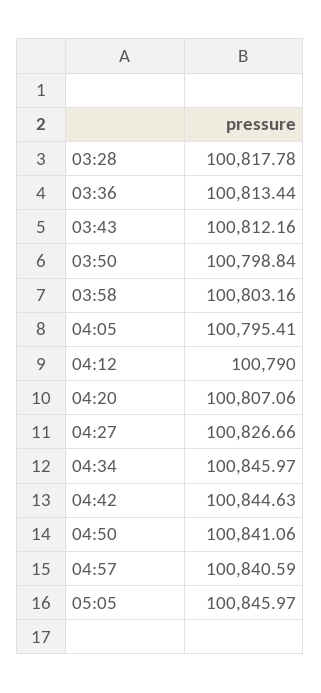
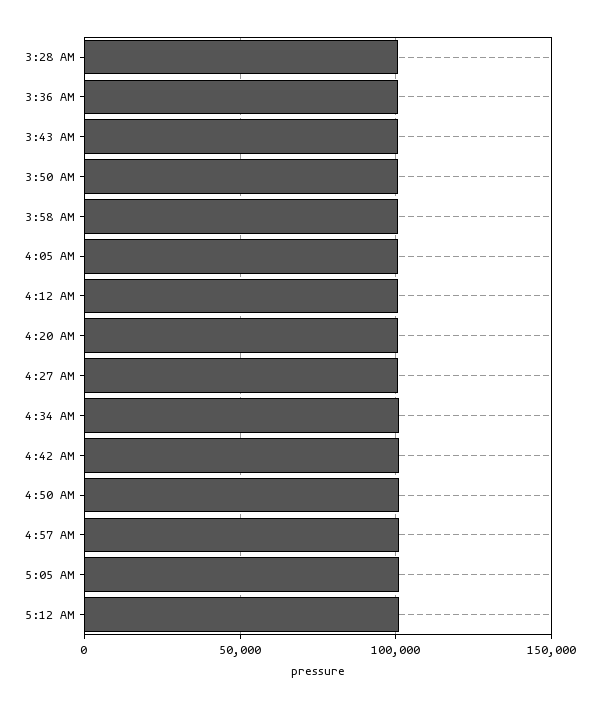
5:12 AM: none -> 100000

